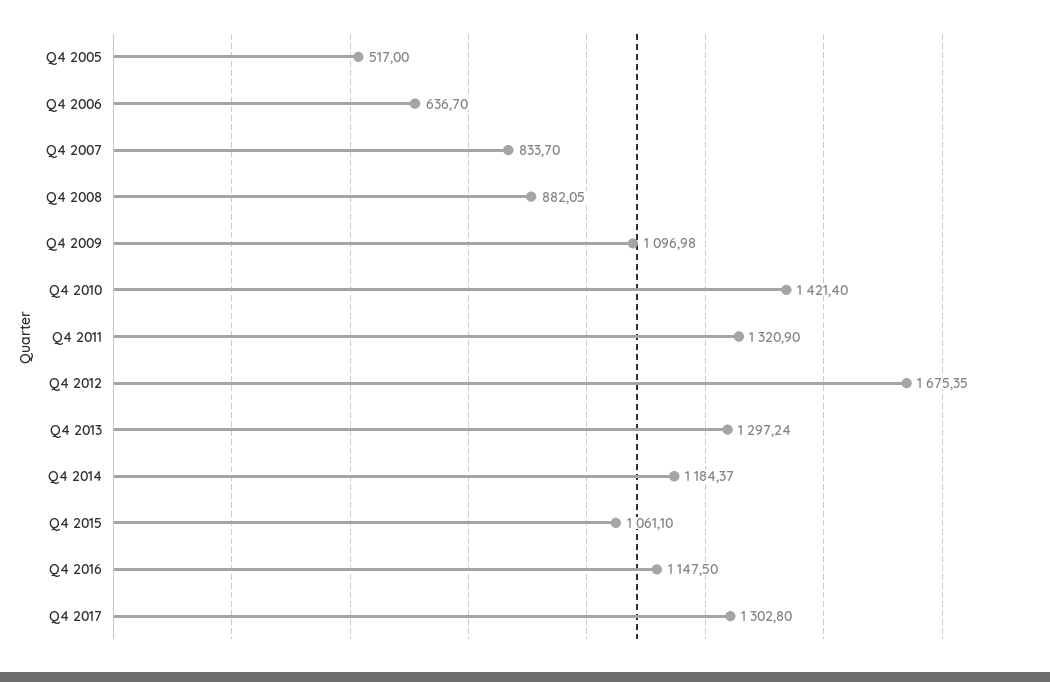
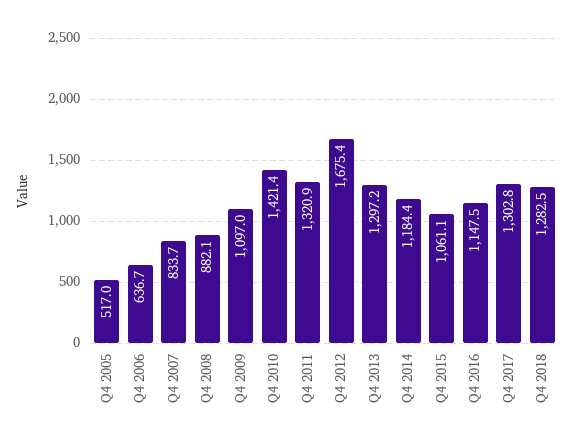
Q4 2018: none -> 1282.5

